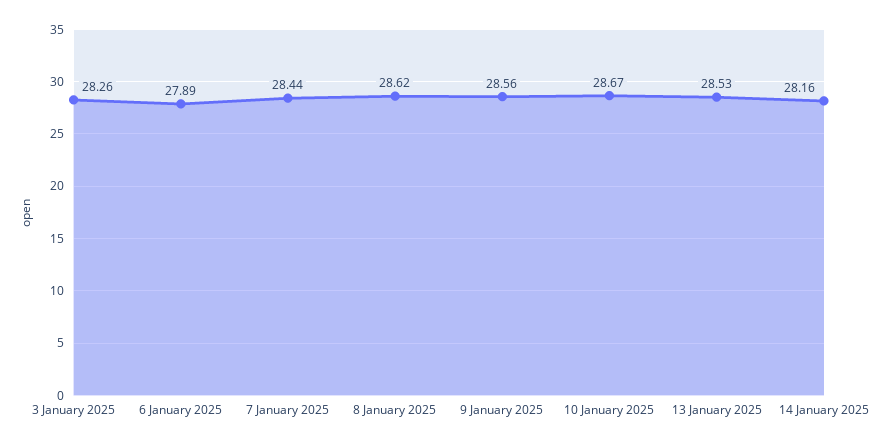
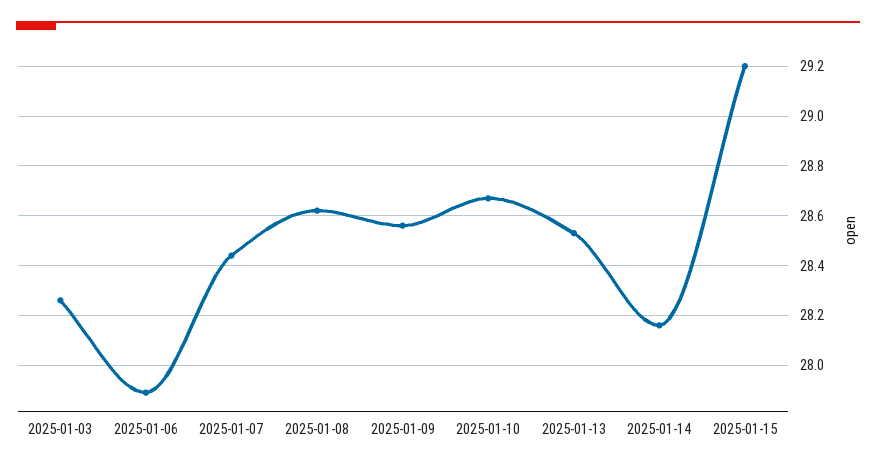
2025-01-15: none -> 29.2

